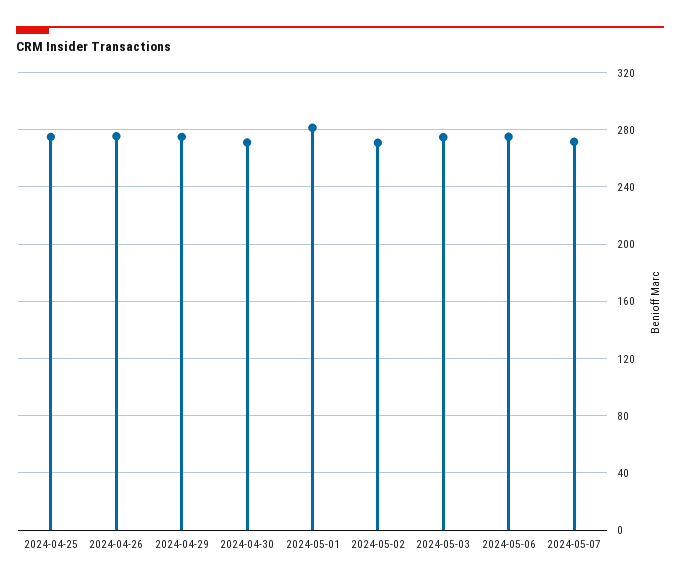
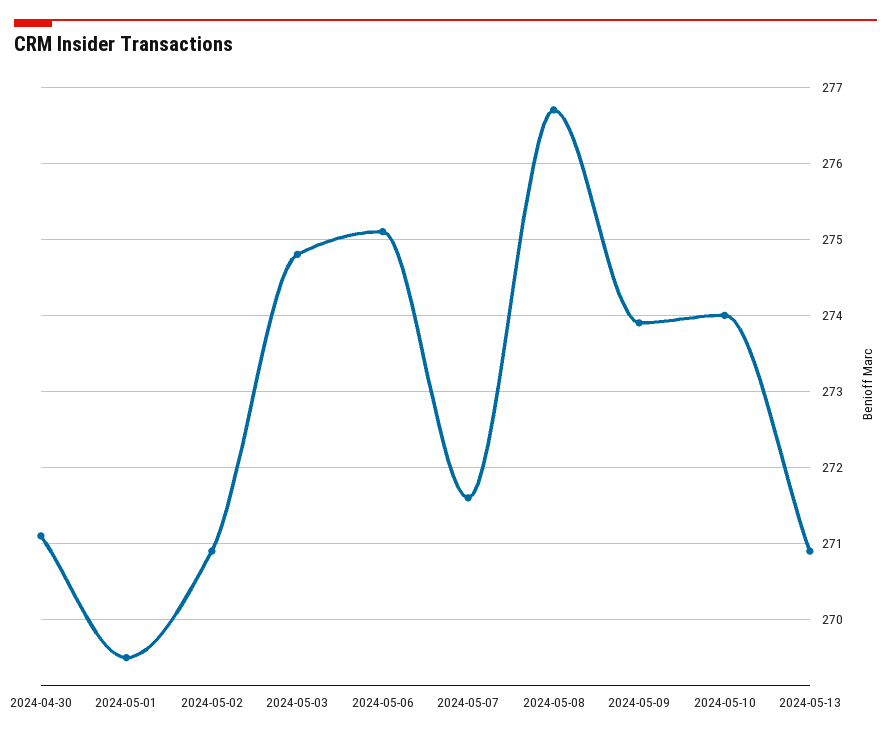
2024-04-25: 275 -> none
2024-04-26: 275 -> none
2024-04-29: 275 -> none
2024-05-01: 280 -> 269.5
2024-05-08: none -> 276.7
2024-05-09: none -> 273.9
2024-05-10: none -> 274
2024-05-13: none -> 270.9

